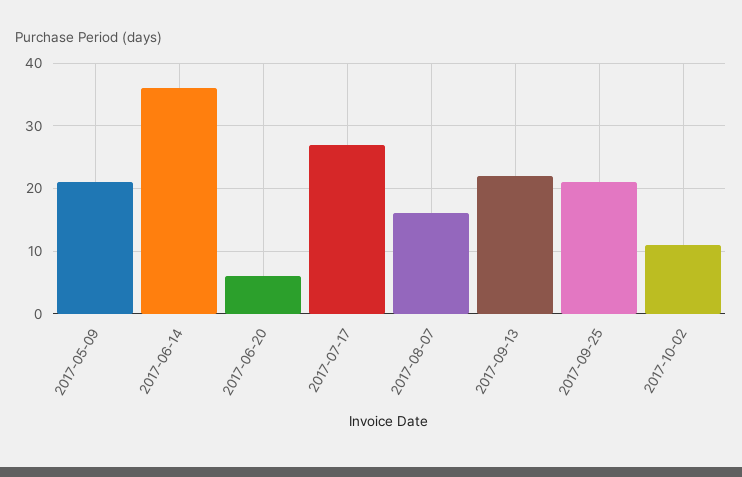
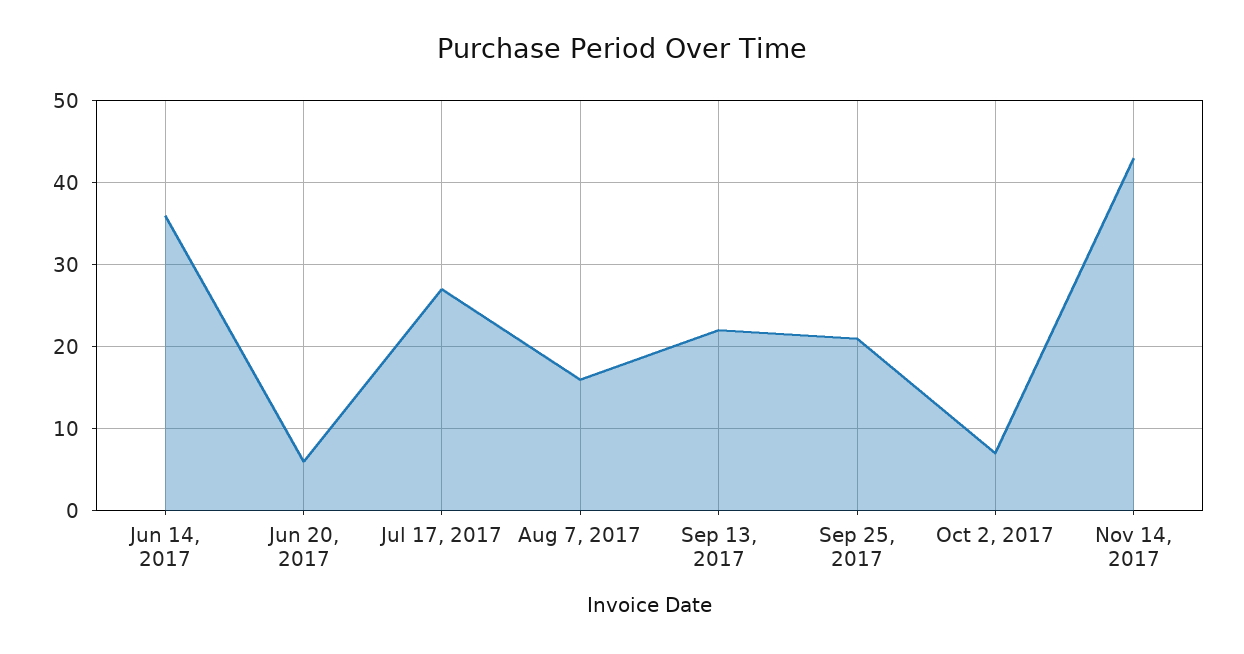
2017-05-09: 21 -> none
2017-10-02: 11 -> 7
Nov 14, 2017: none -> 43

